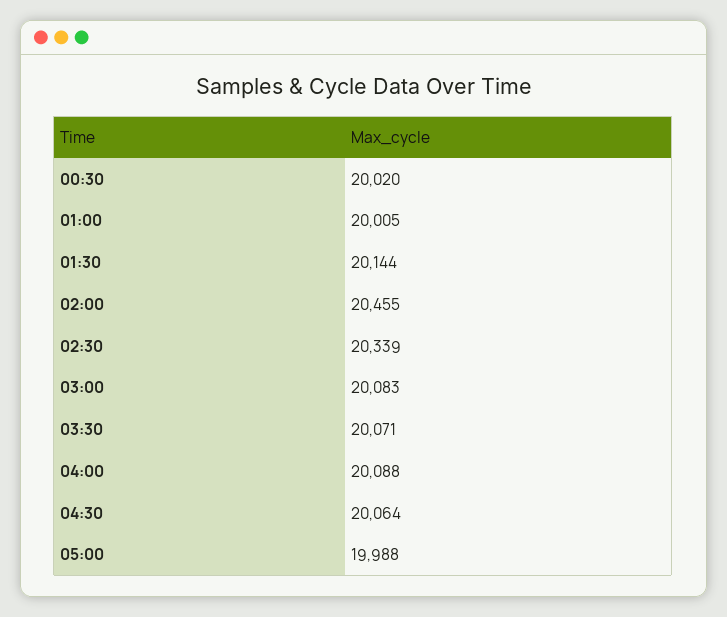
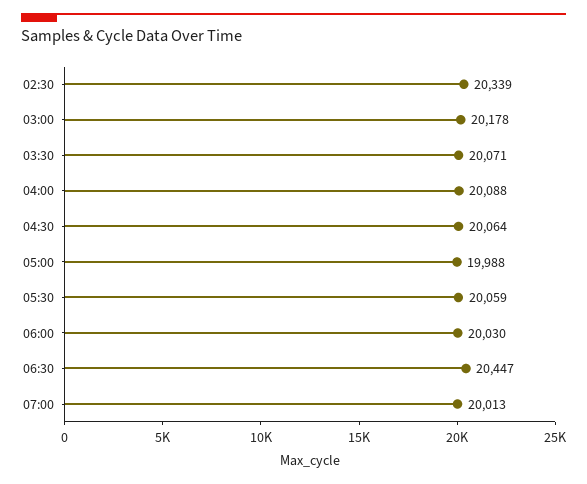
00:30: 20020 -> none
01:00: 20005 -> none
01:30: 20144 -> none
02:00: 20455 -> none
03:00: 20083 -> 20178
05:30: none -> 20059
06:00: none -> 20030
06:30: none -> 20447
07:00: none -> 20013

